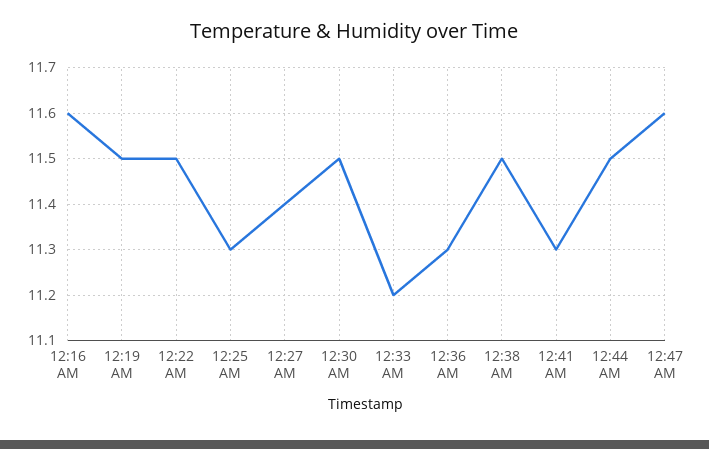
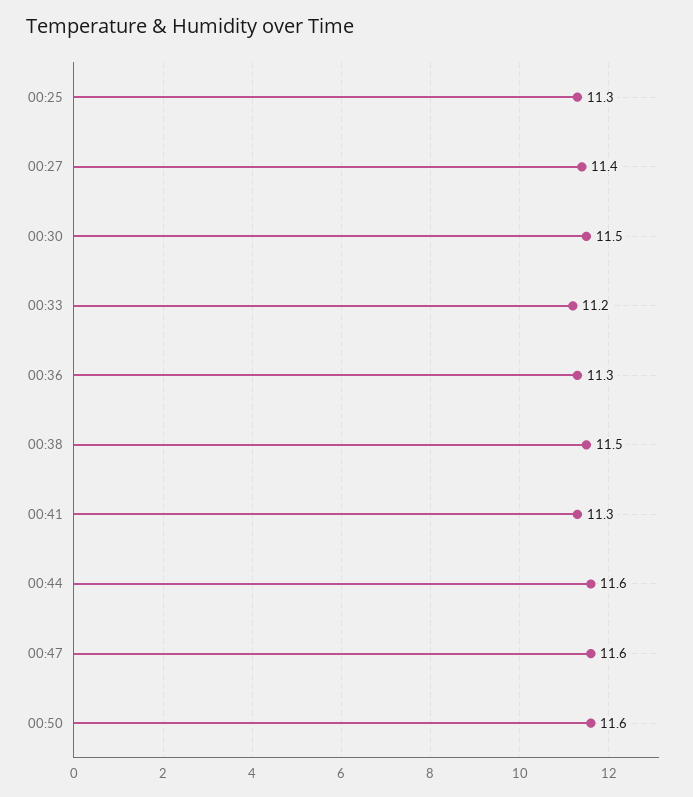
12:16 AM: 11.6 -> none
12:19 AM: 11.5 -> none
12:22 AM: 11.5 -> none
12:44 AM: 11.5 -> 11.6
00:50: none -> 11.6

